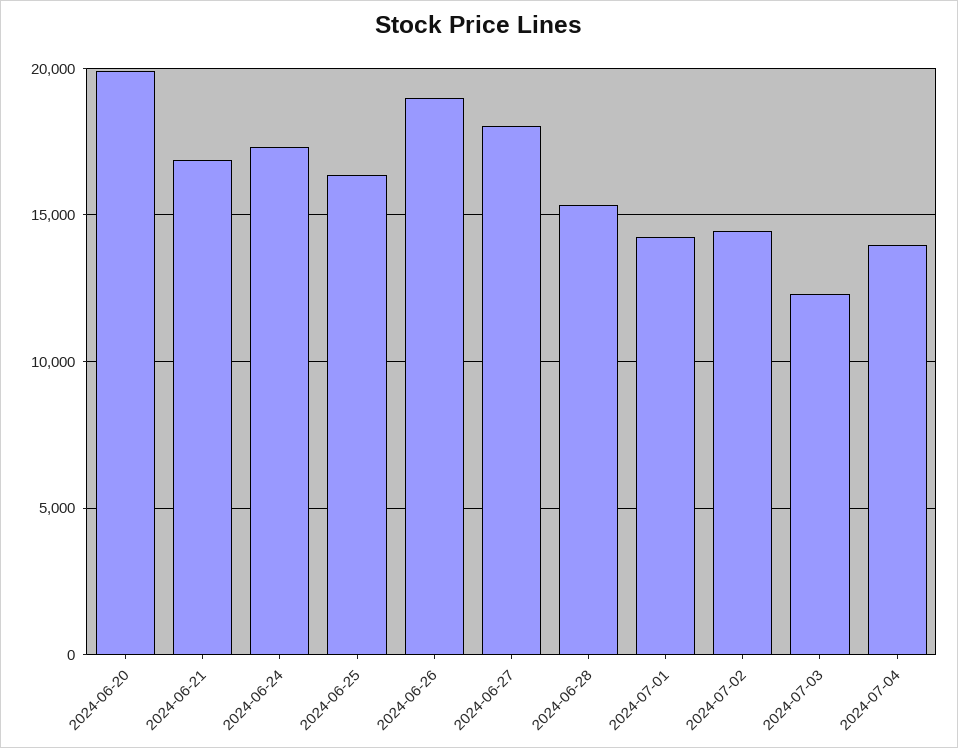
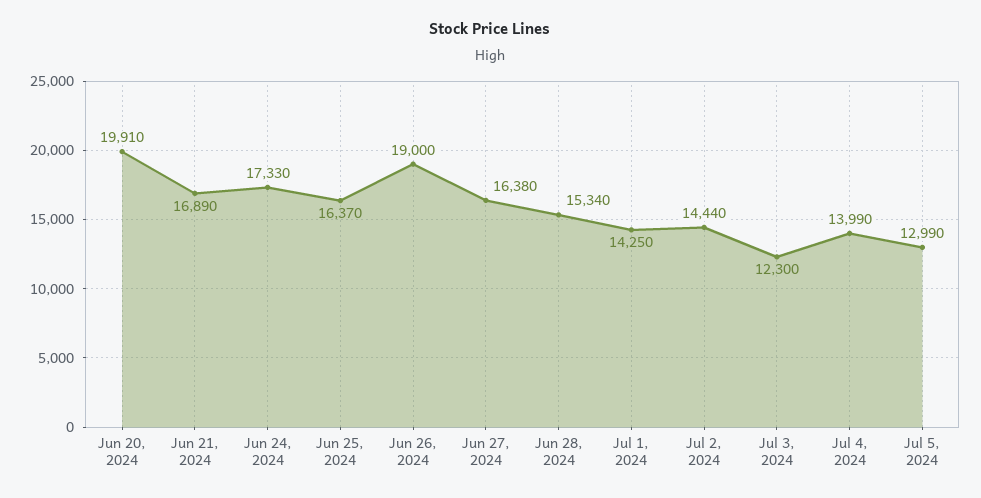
2024-06-27: 18000 -> 16380
Jul 5, 2024: none -> 12990

